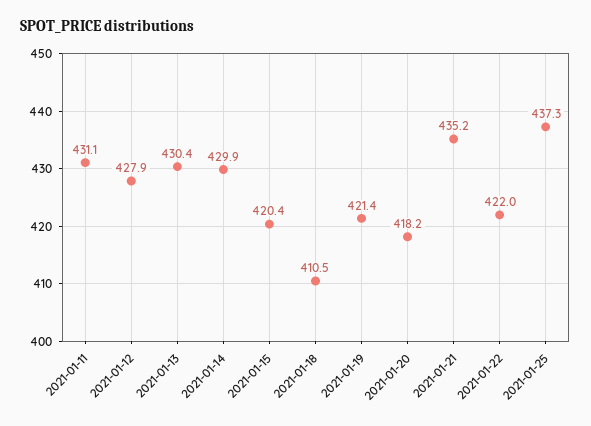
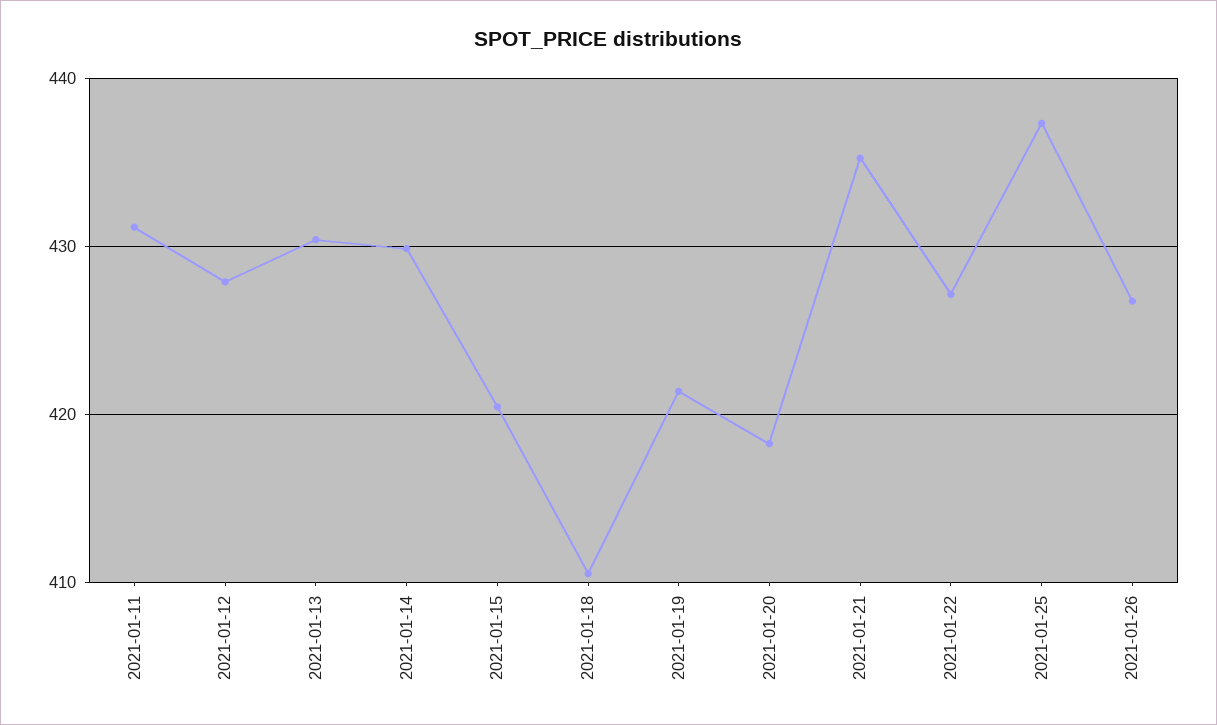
2021-01-22: 422 -> 427
2021-01-26: none -> 427

